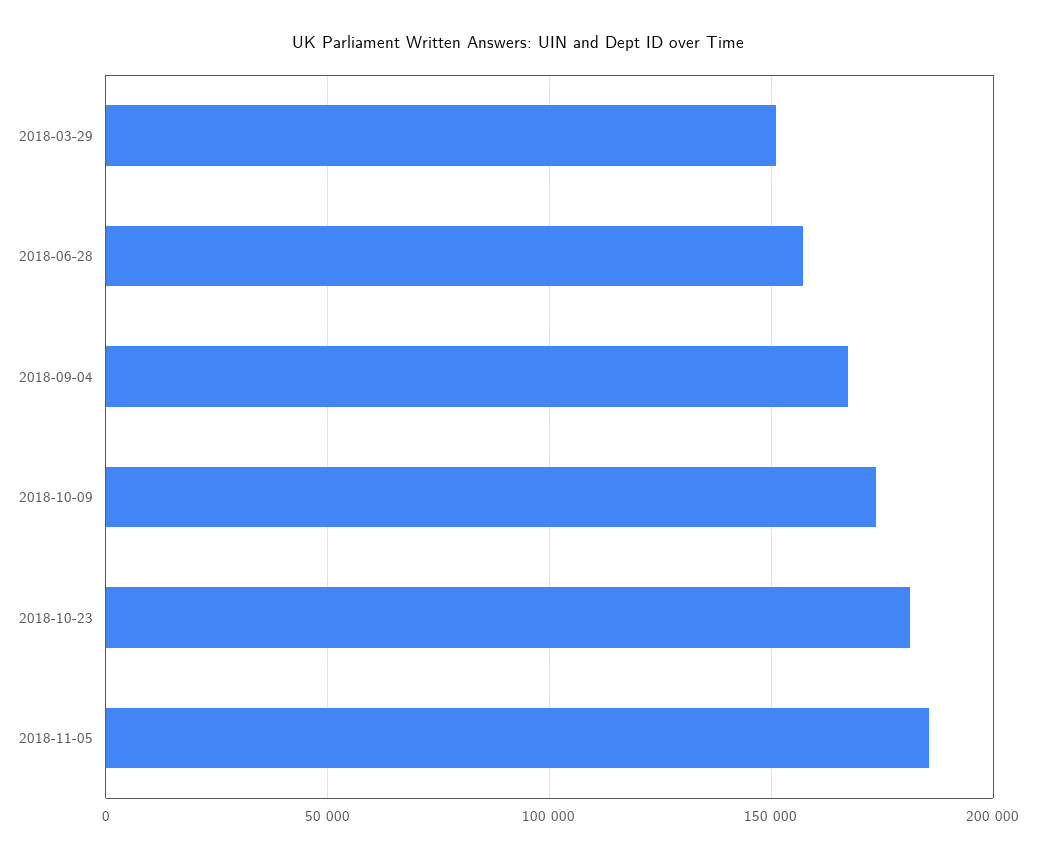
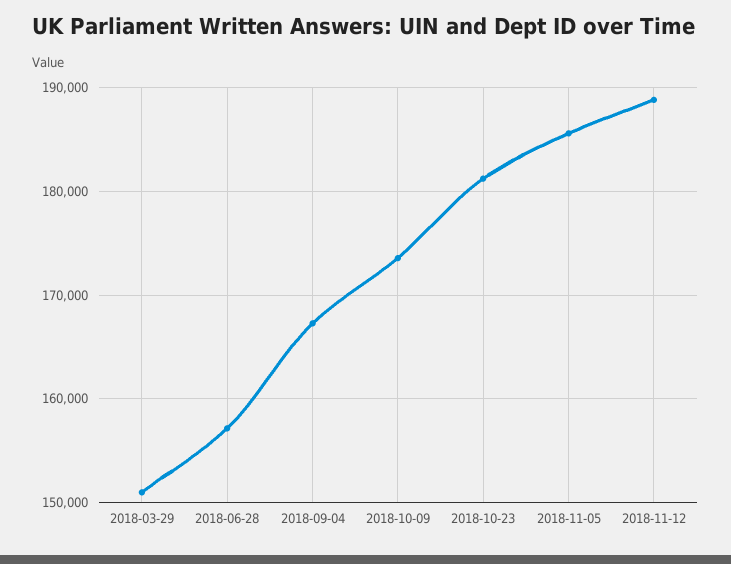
2018-11-12: none -> 189000

